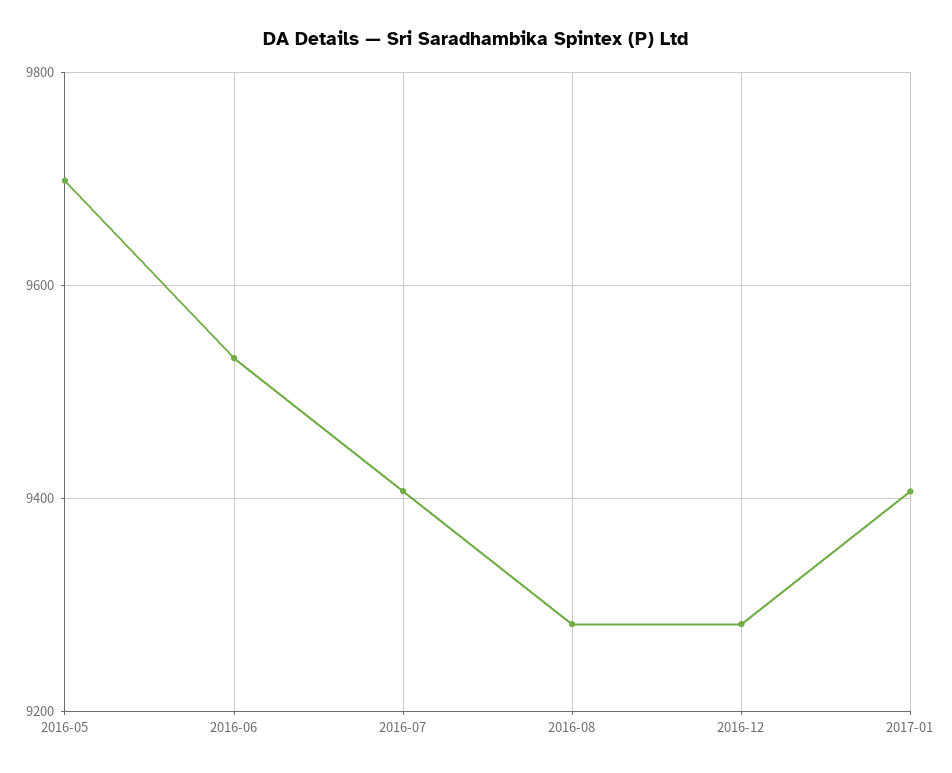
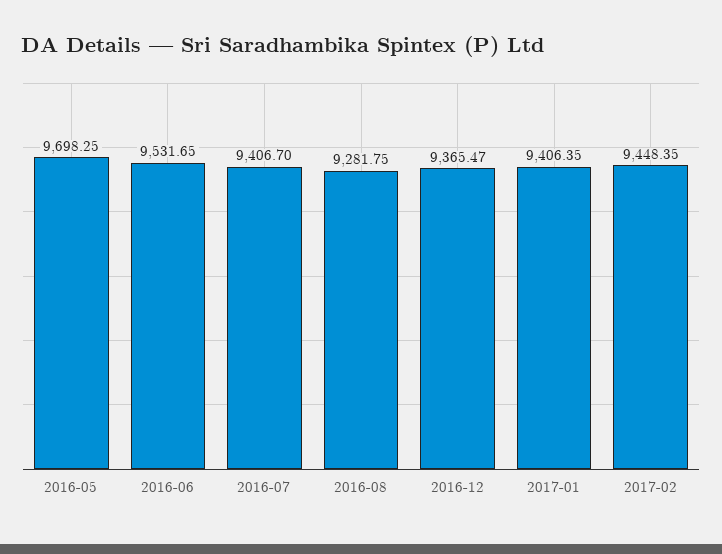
2016-12: 9280 -> 9365.47
2017-02: none -> 9448.35

